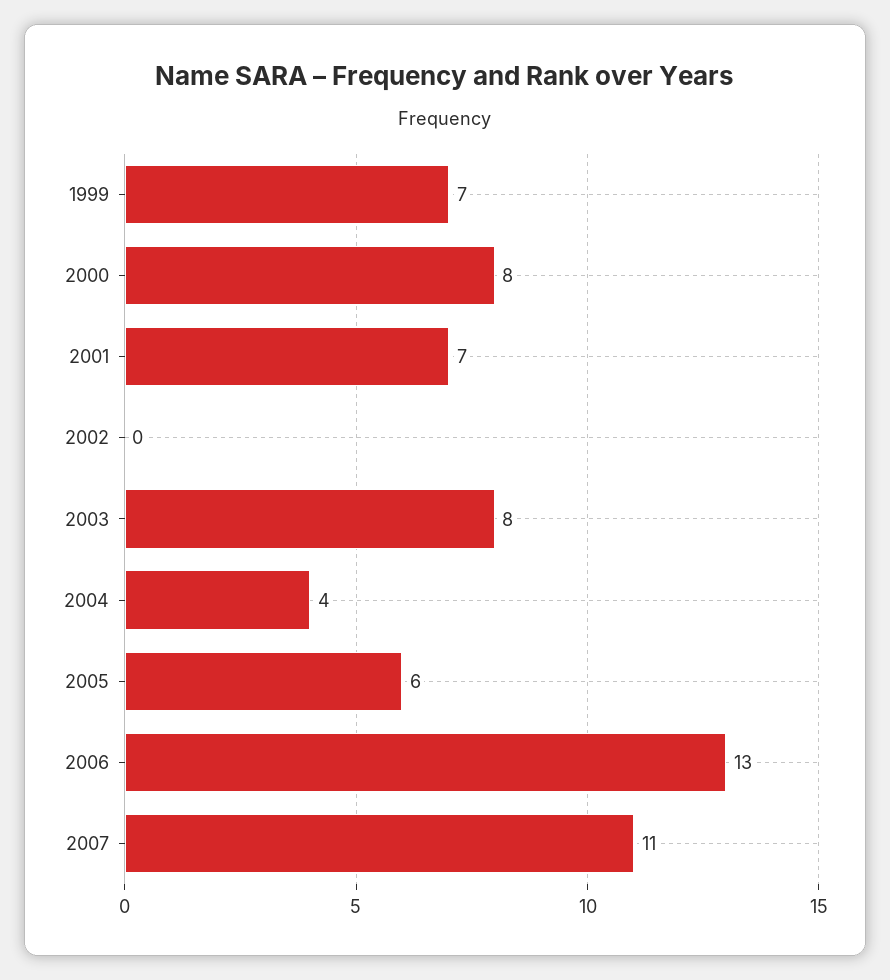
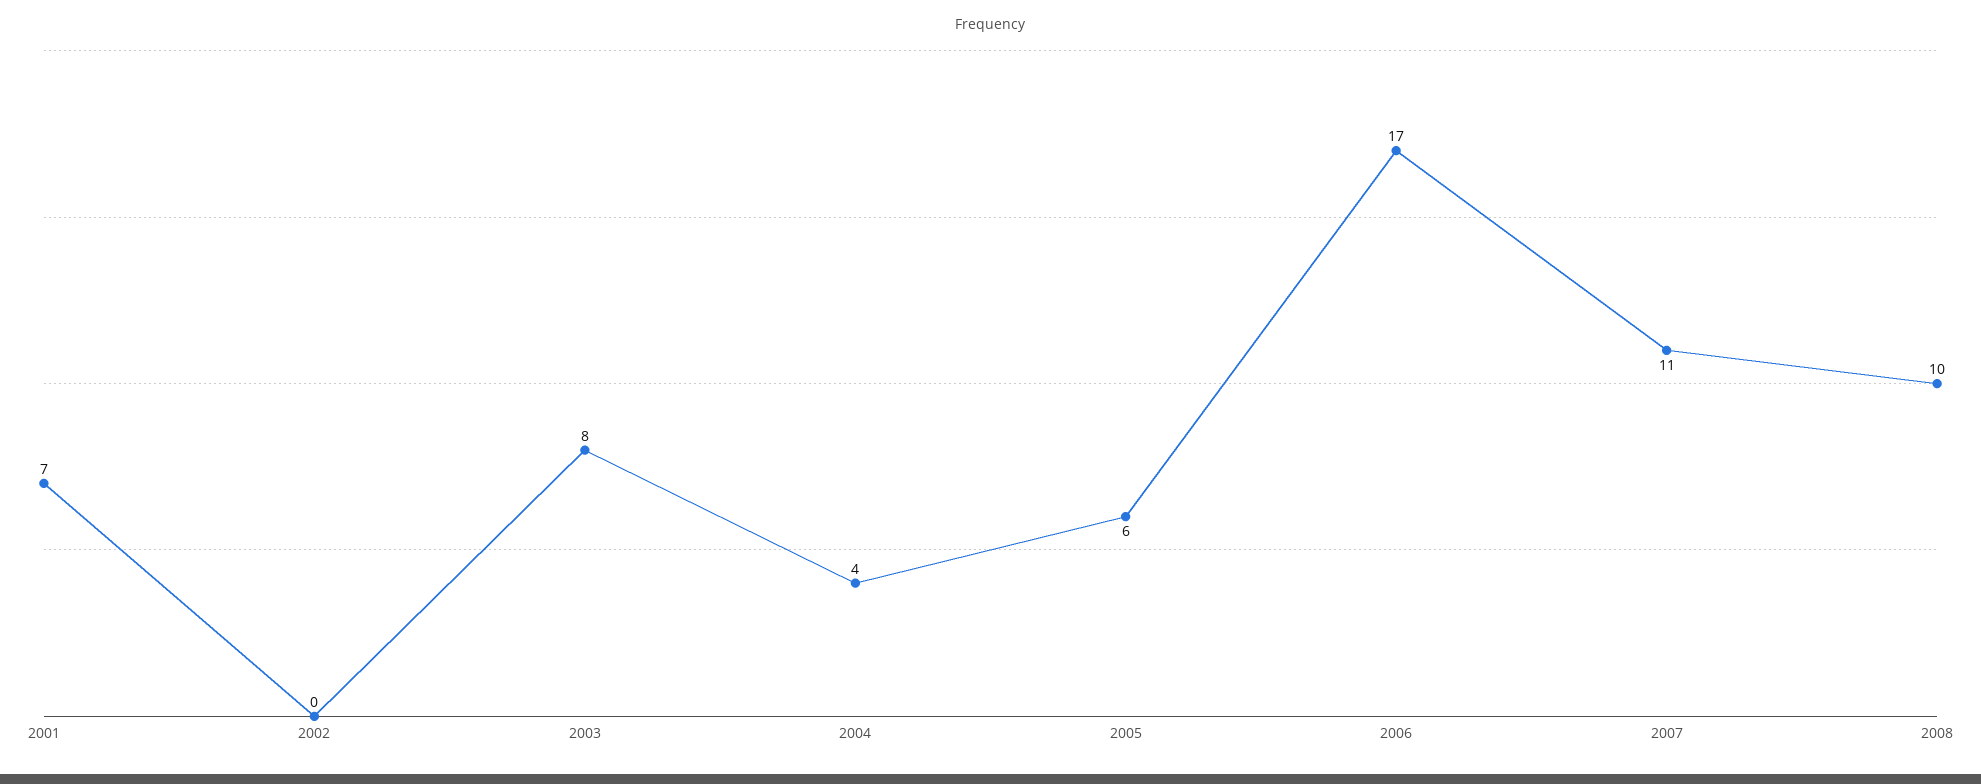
1999: 7 -> none
2000: 8 -> none
2006: 13 -> 17
2008: none -> 10

